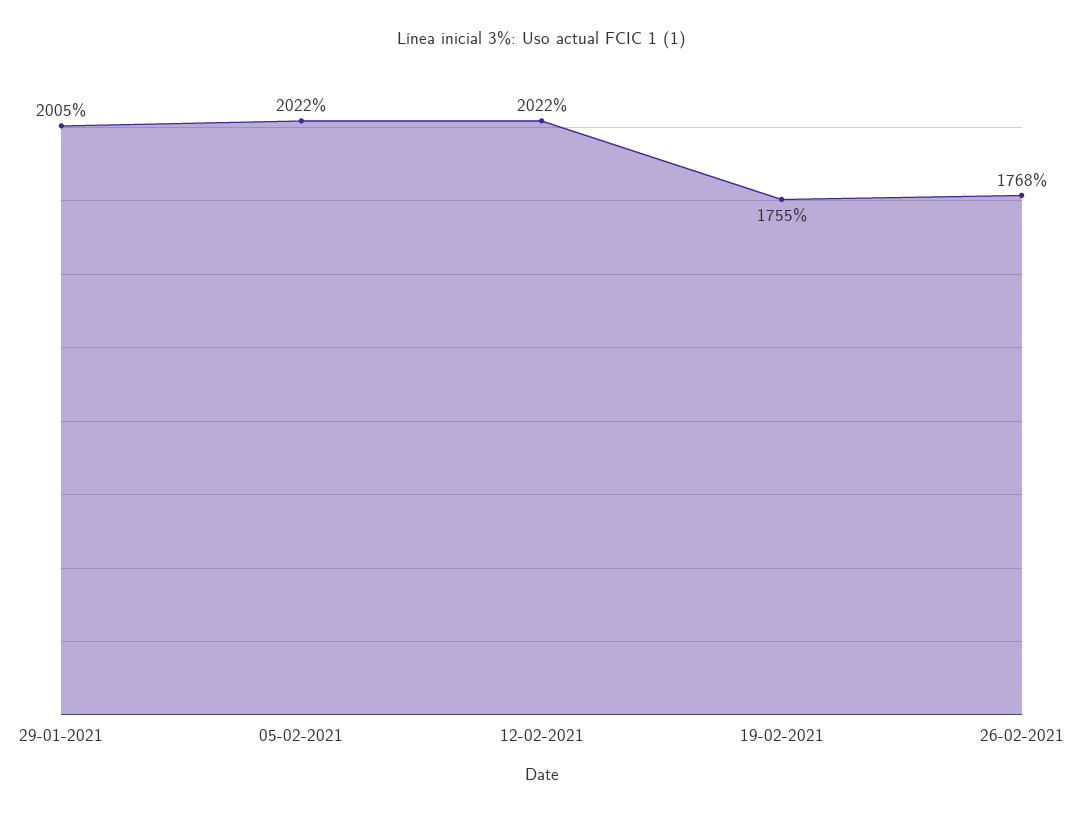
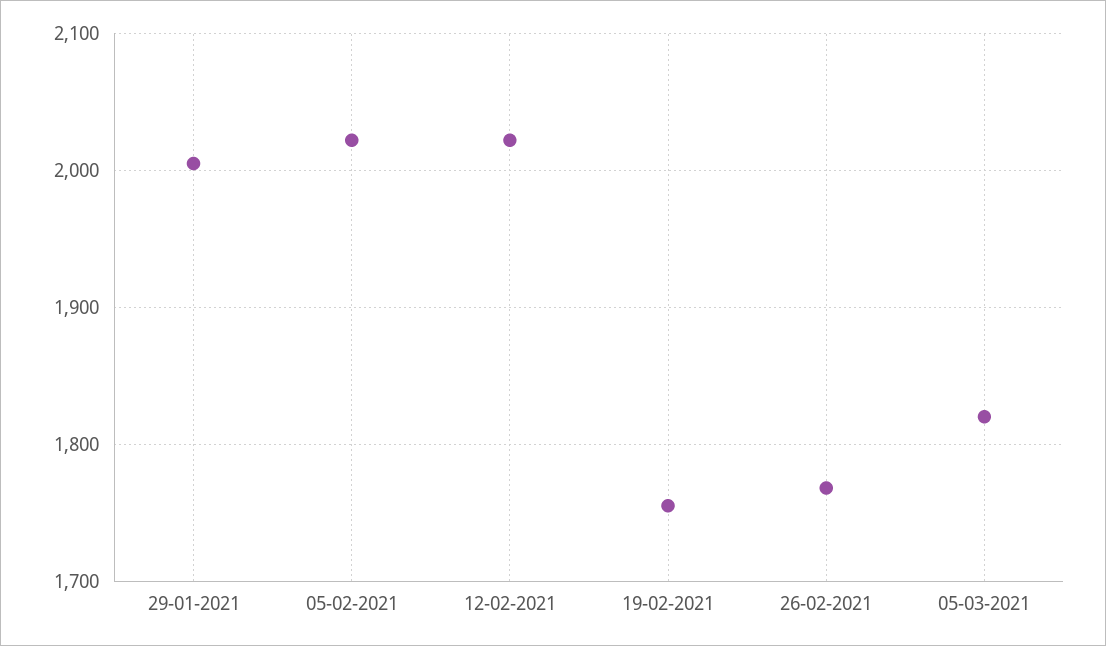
05-03-2021: none -> 1820

